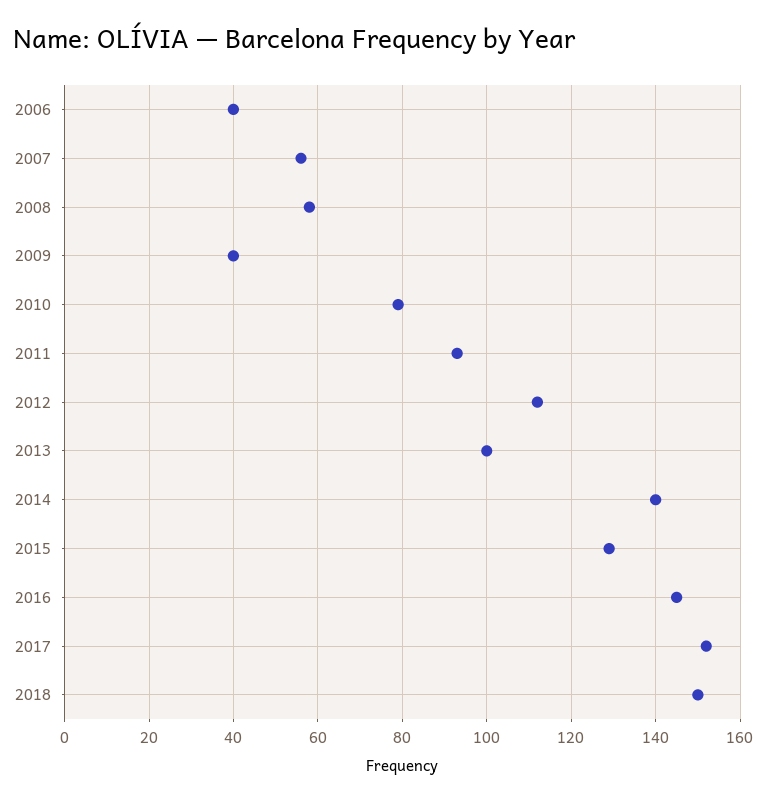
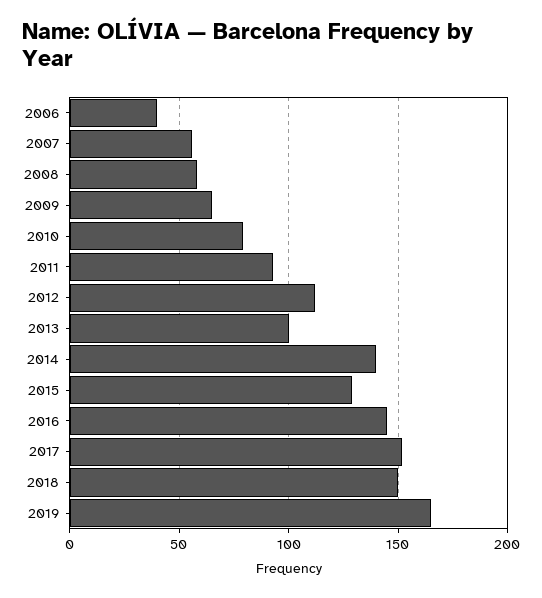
2009: 40 -> 65
2019: none -> 165

